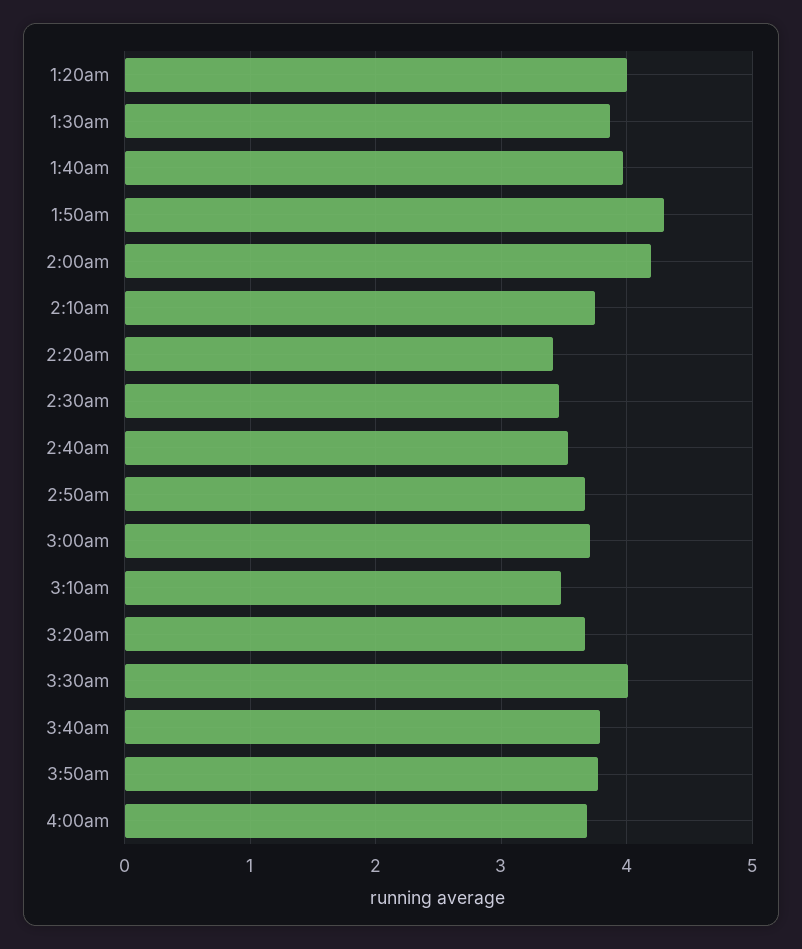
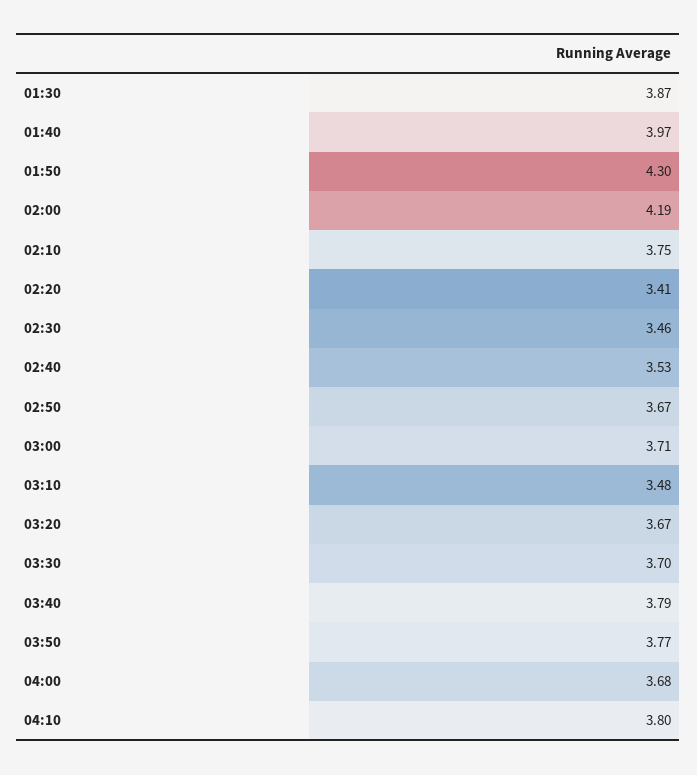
1:20am: 4 -> none
3:30am: 4 -> 3.7
04:10: none -> 3.8

